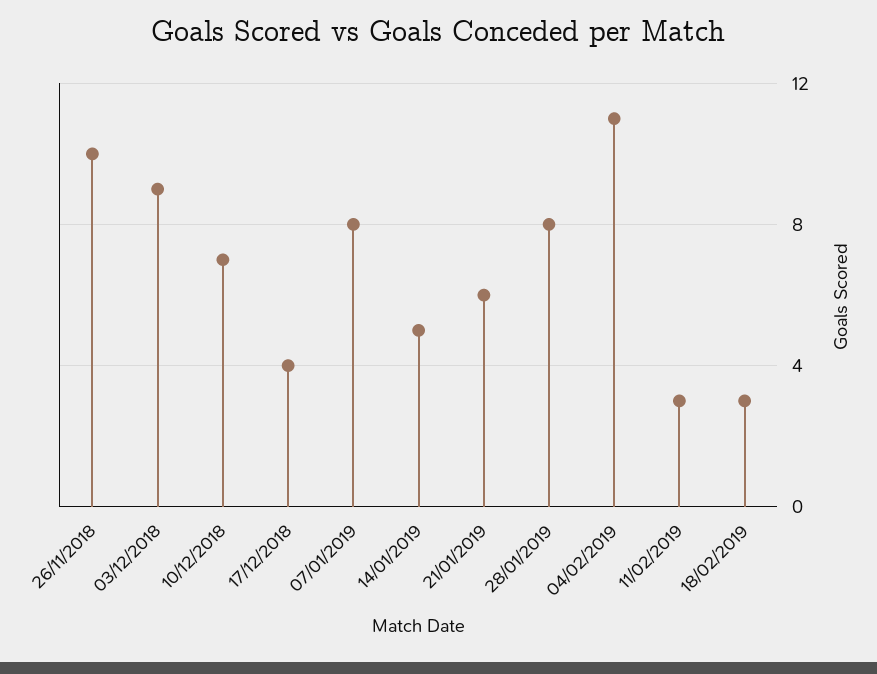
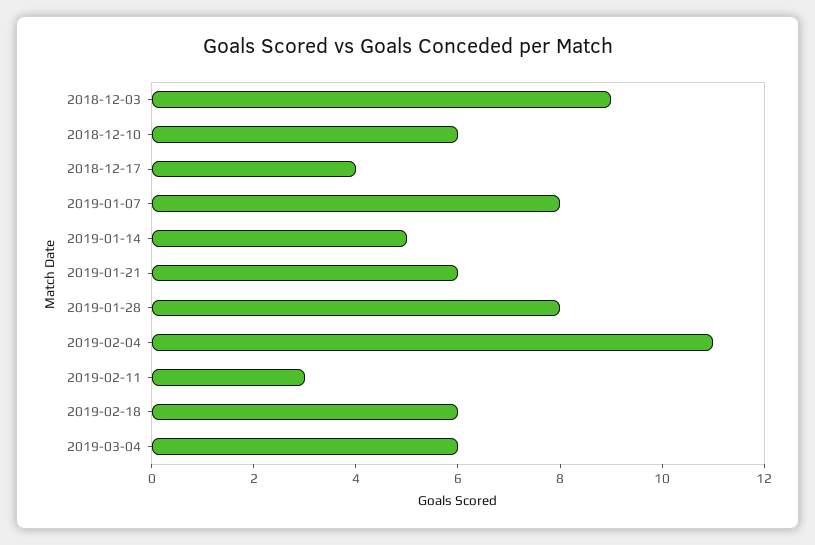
26/11/2018: 10 -> none
10/12/2018: 7 -> 6
18/02/2019: 3 -> 6
2019-03-04: none -> 6

